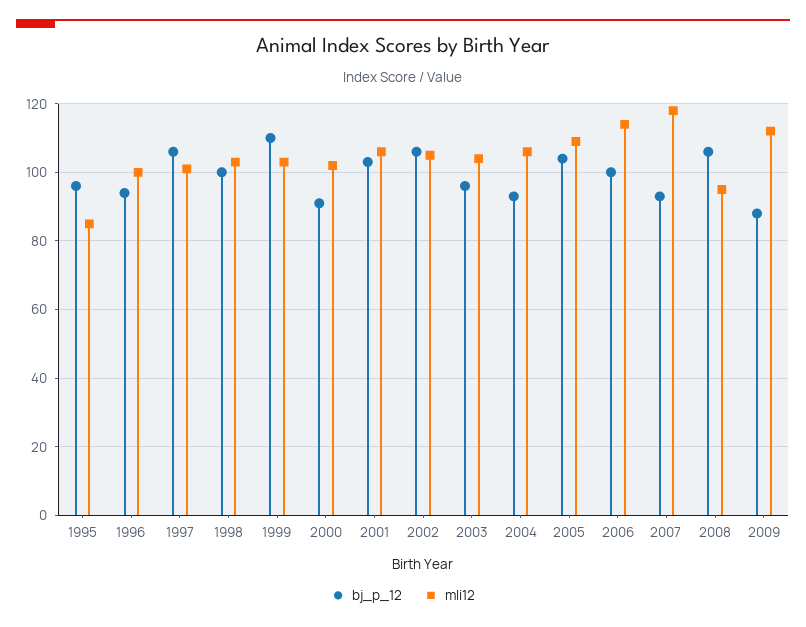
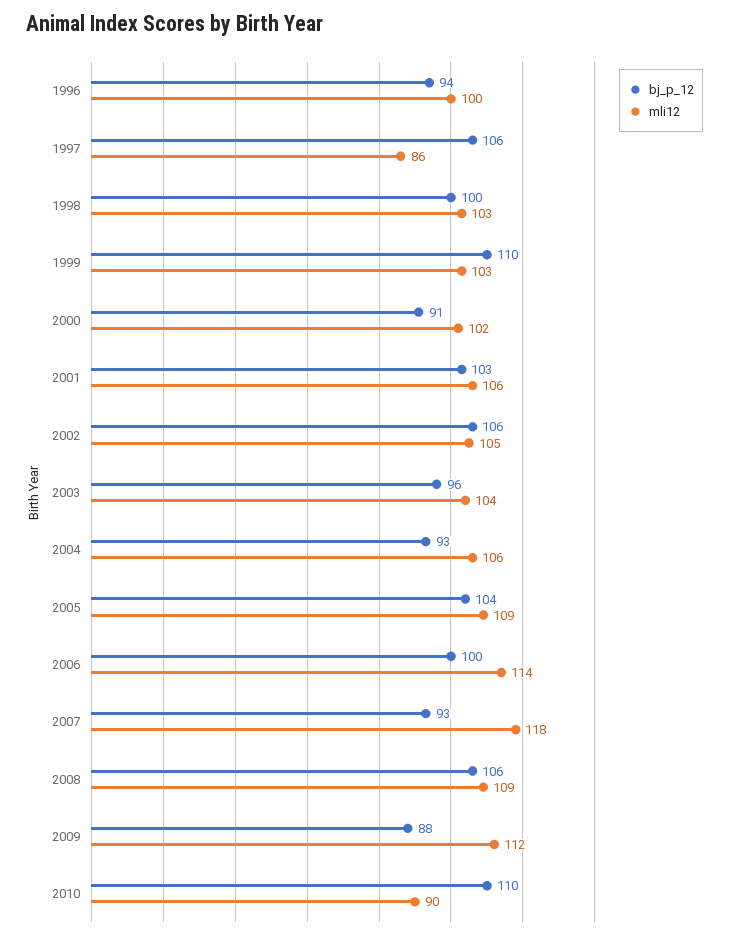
bj_p_12, 1995: 95 -> none
mli12, 1995: 85 -> none
mli12, 1997: 100 -> 86
mli12, 2008: 95 -> 109
bj_p_12, 2010: none -> 110
mli12, 2010: none -> 90

